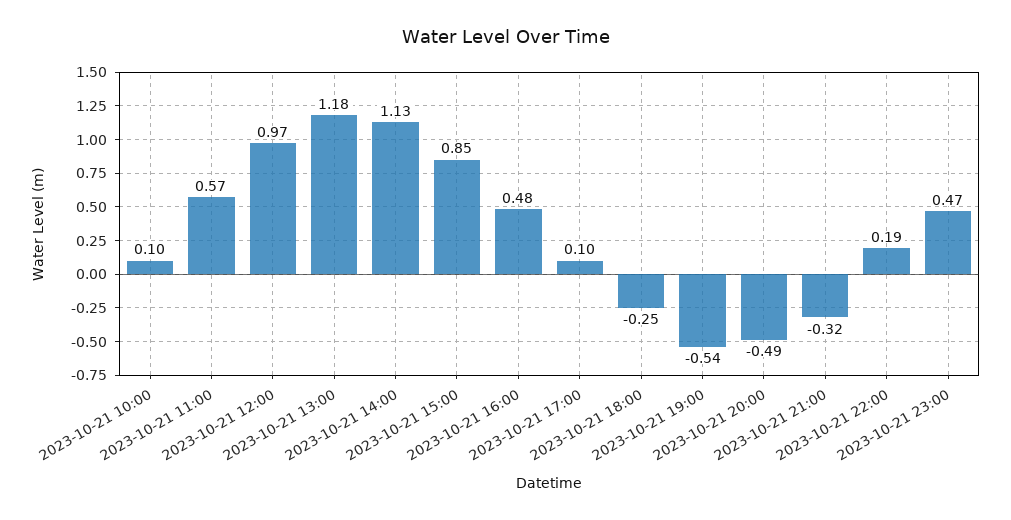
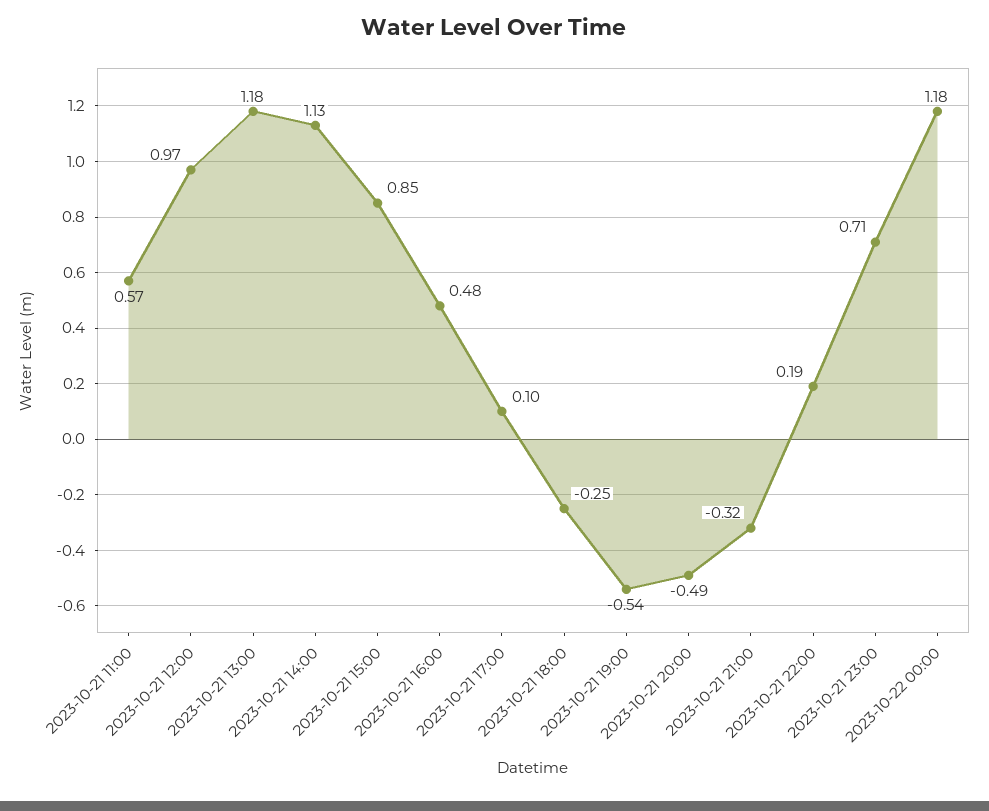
2023-10-21 10:00: 0.1 -> none
2023-10-21 23:00: 0.47 -> 0.71
2023-10-22 00:00: none -> 1.18

